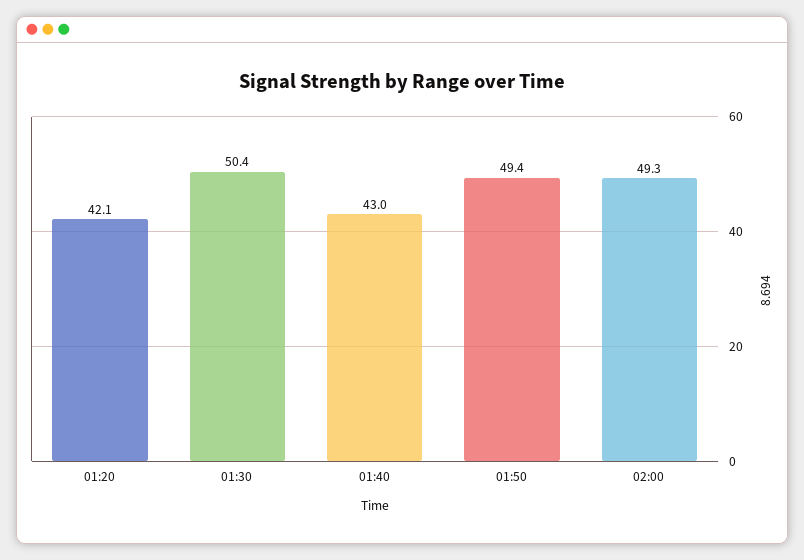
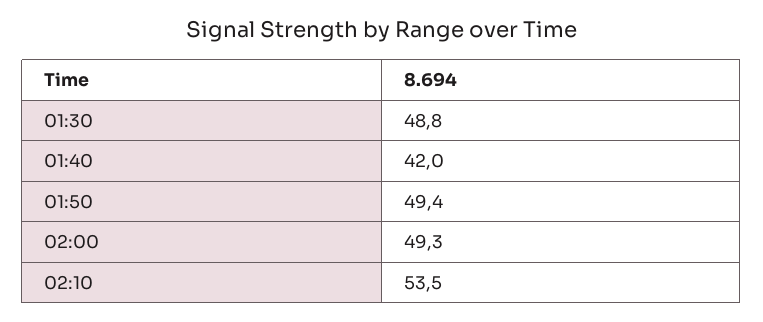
01:20: 42.1 -> none
01:30: 50.4 -> 48.8
01:40: 43 -> 42
02:10: none -> 53.5

